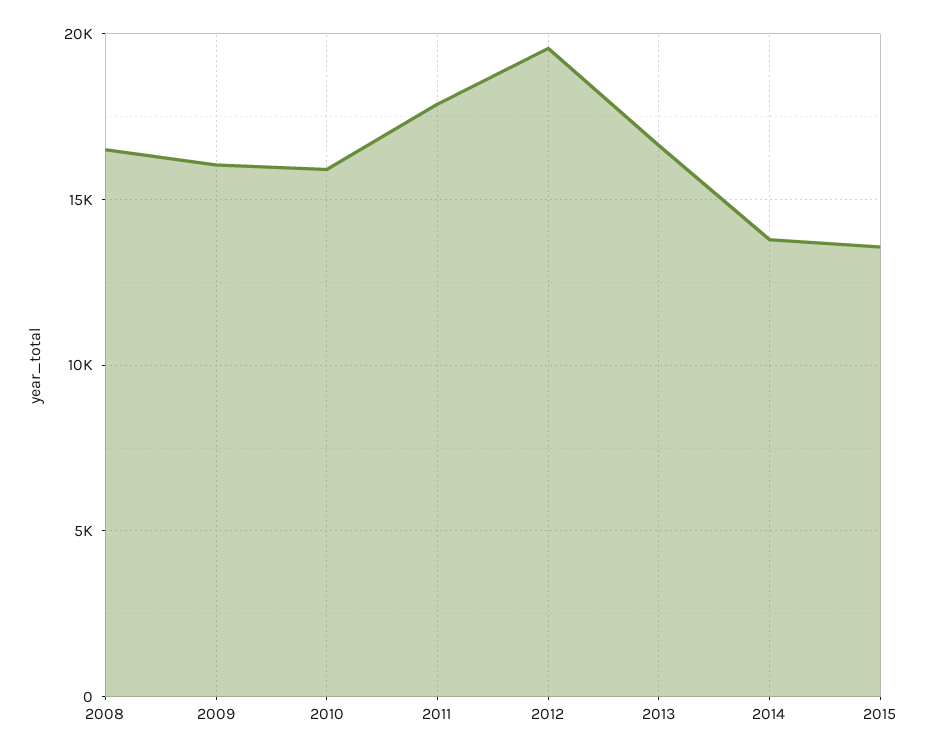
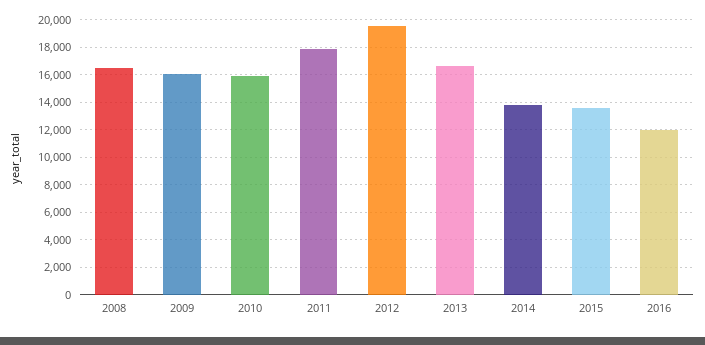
2016: none -> 12000

